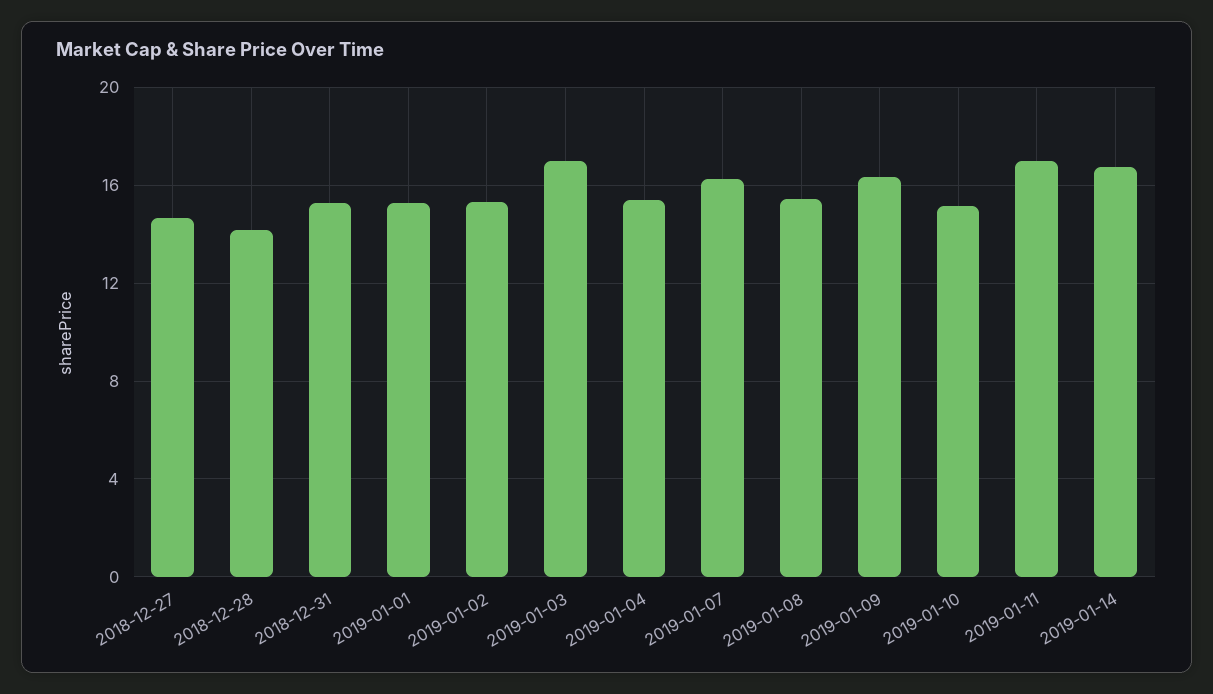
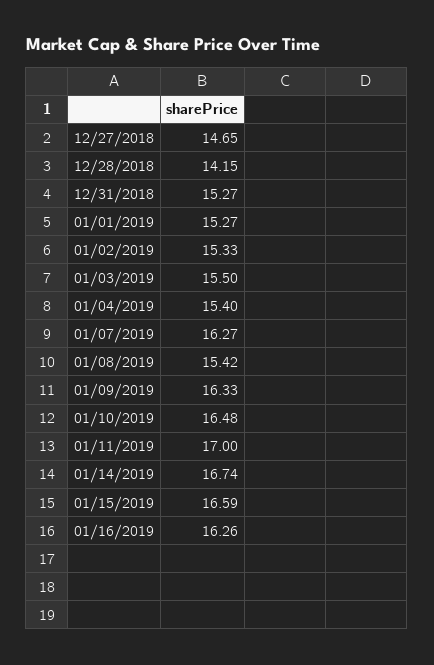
2019-01-03: 17 -> 15.5
2019-01-10: 15 -> 16.48
01/15/2019: none -> 16.59
01/16/2019: none -> 16.26

